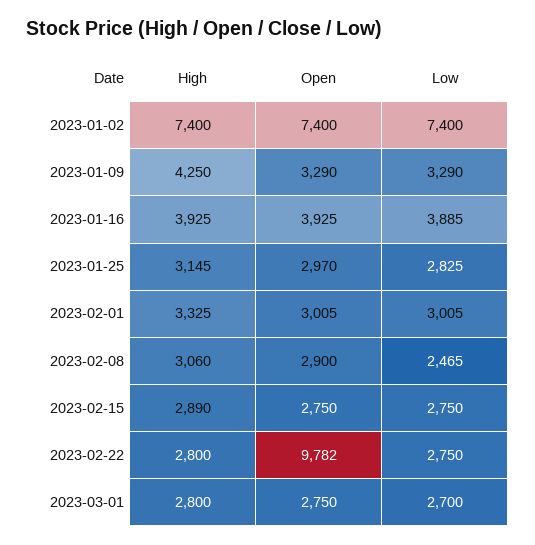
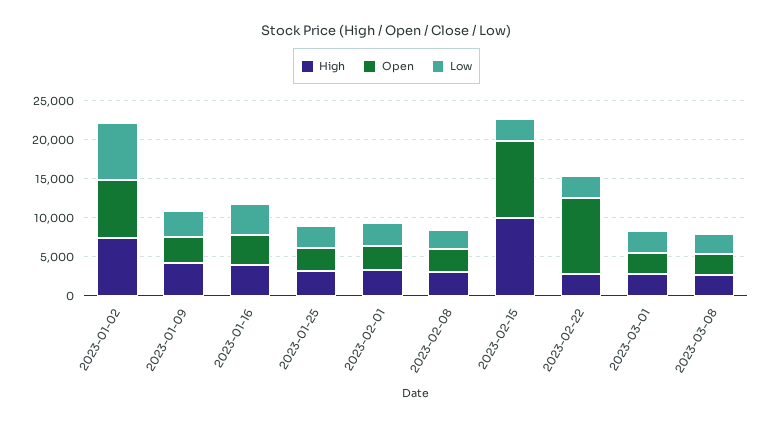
High, 2023-02-15: 2890 -> 10000
Open, 2023-02-15: 2750 -> 10000
High, 2023-03-08: none -> 2500
Open, 2023-03-08: none -> 2500
Low, 2023-03-08: none -> 2500

